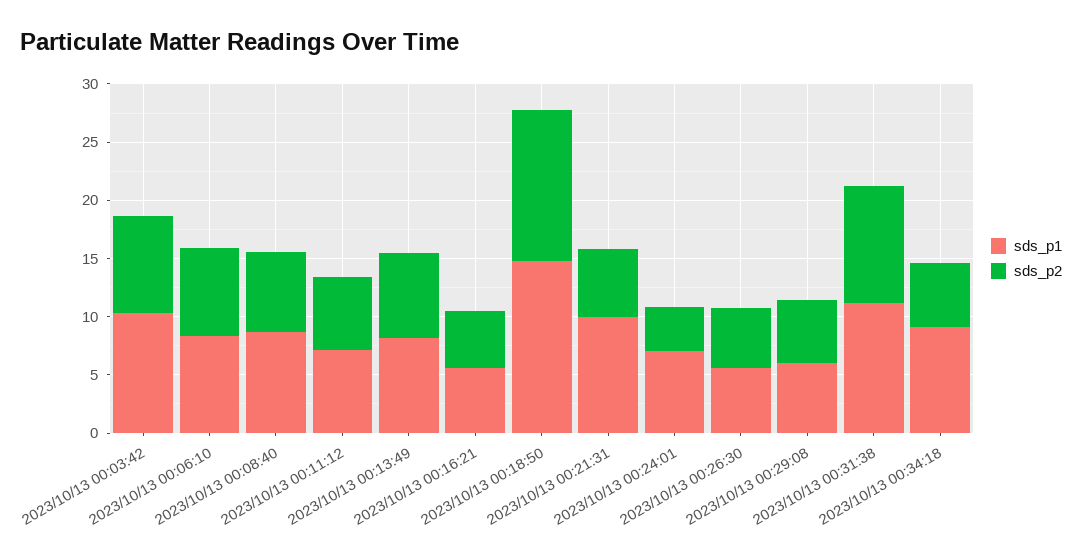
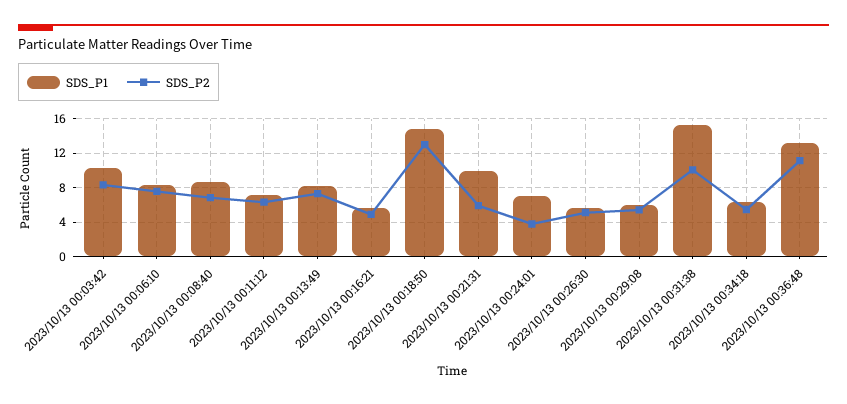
sds_p1, 2023/10/13 00:31:38: 11 -> 15
sds_p1, 2023/10/13 00:34:18: 9 -> 6
sds_p1, 2023/10/13 00:36:48: none -> 13
sds_p2, 2023/10/13 00:36:48: none -> 11

